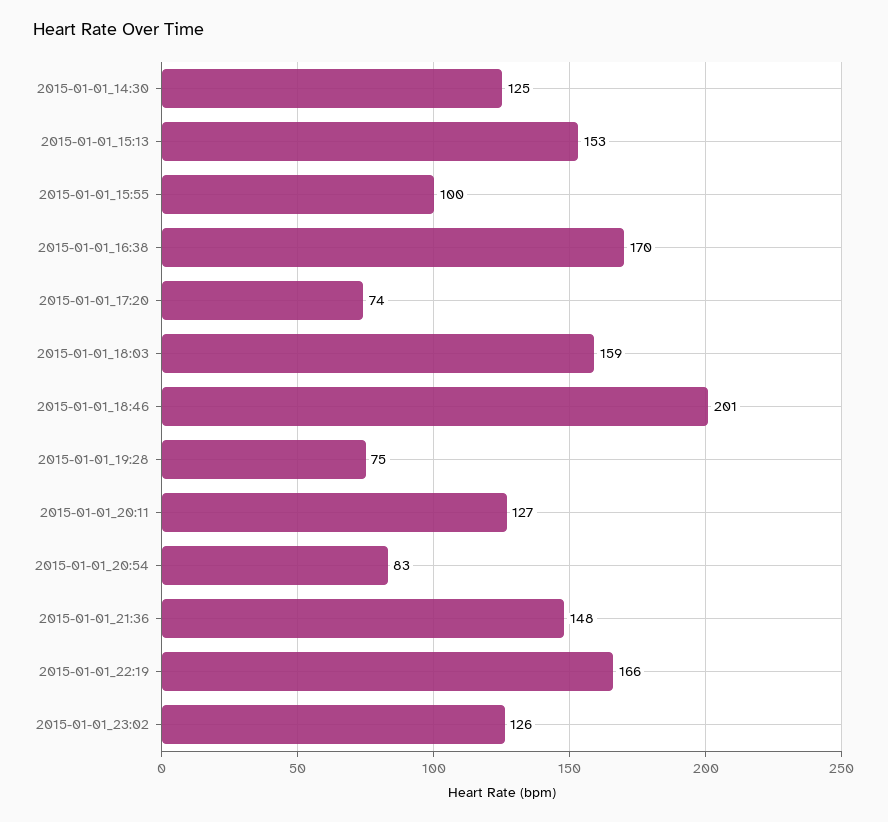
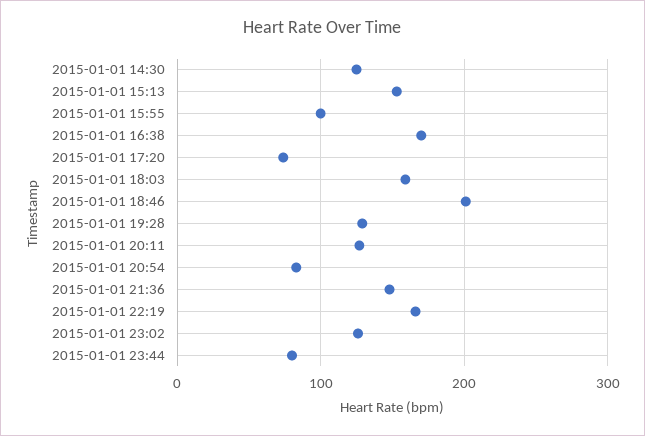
2015-01-01_19:28: 75 -> 130
2015-01-01 23:44: none -> 80

